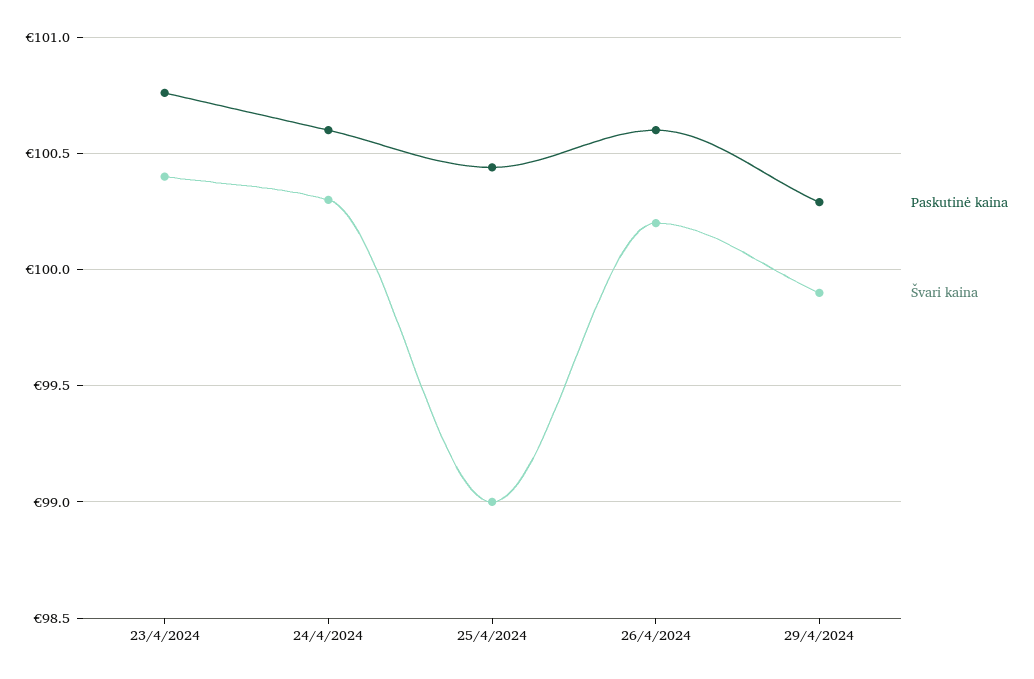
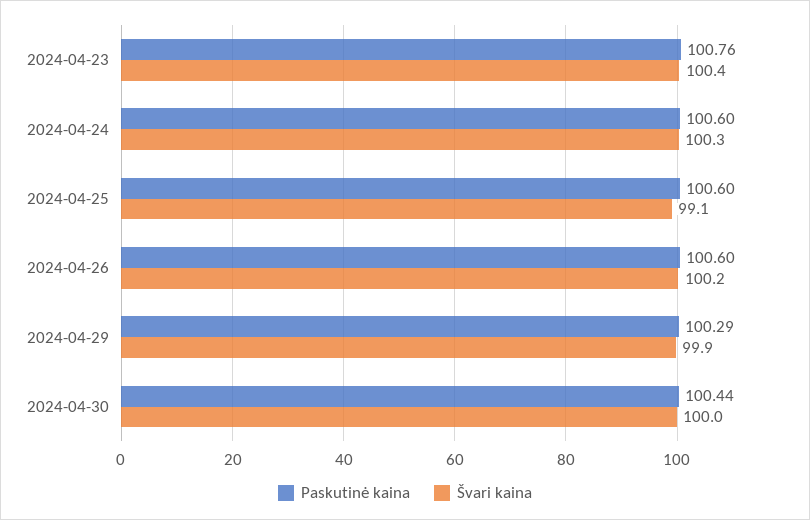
Paskutinė kaina, 25/4/2024: 100.45 -> 100.6
Švari kaina, 25/4/2024: 99 -> 99.1
Paskutinė kaina, 2024-04-30: none -> 100.44
Švari kaina, 2024-04-30: none -> 100

